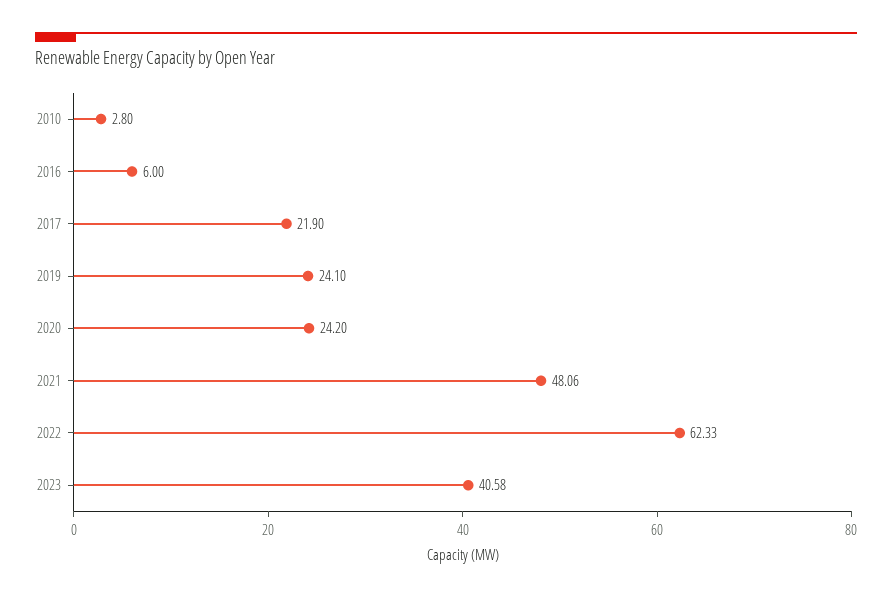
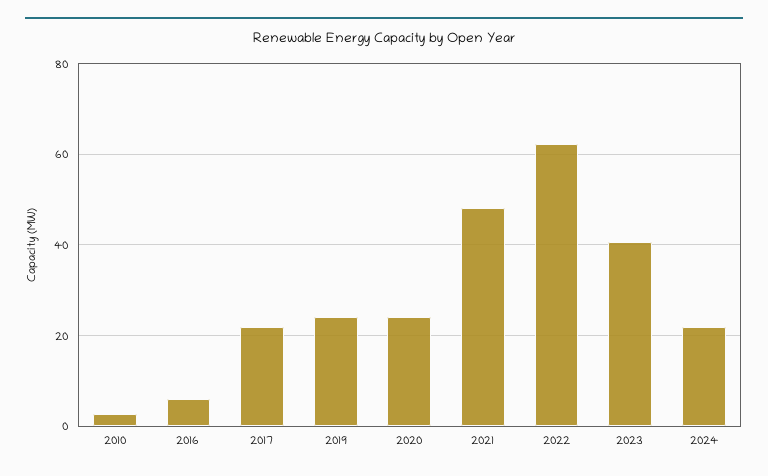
2024: none -> 22

